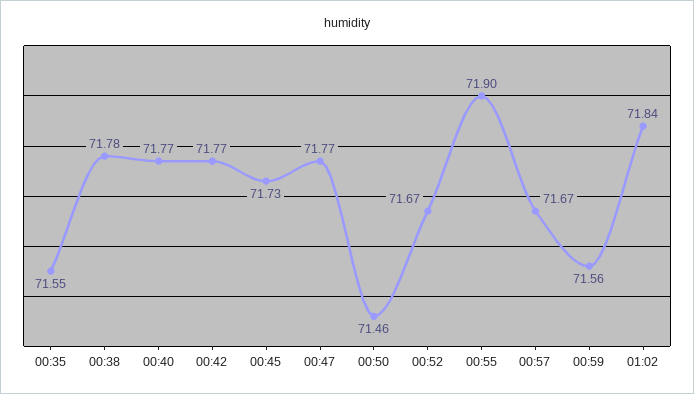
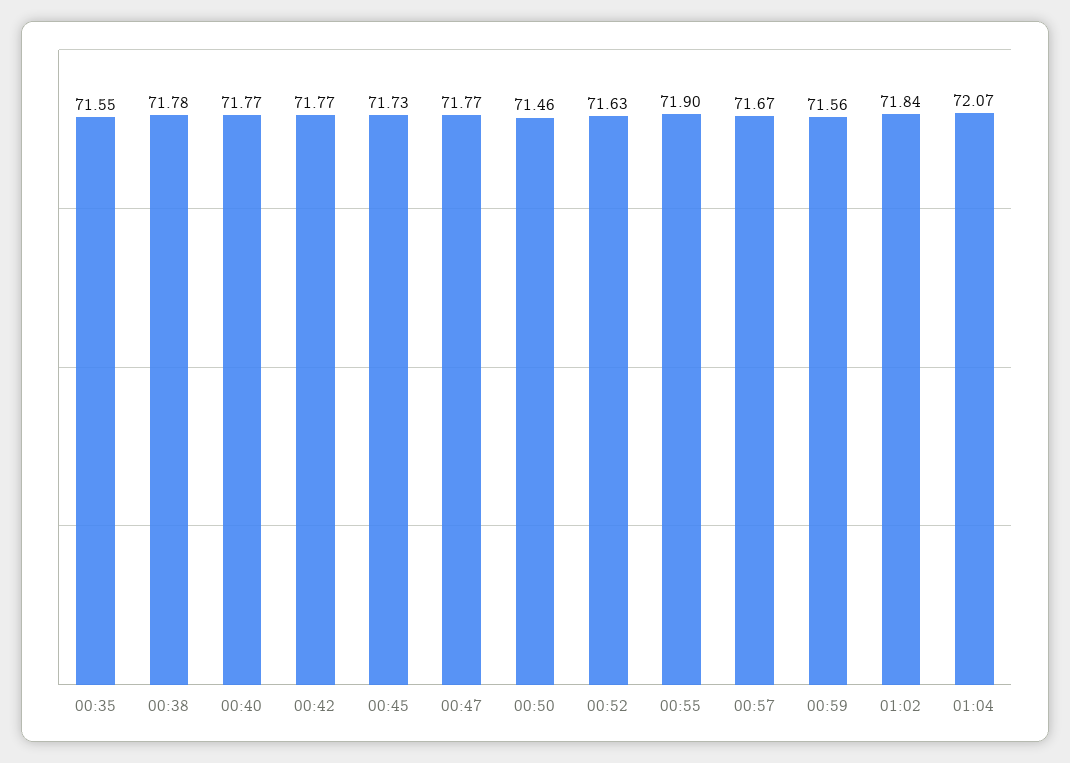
00:52: 71.67 -> 71.63
01:04: none -> 72.07

